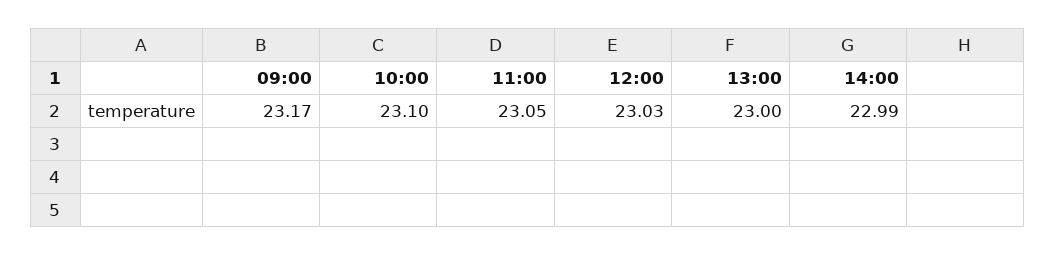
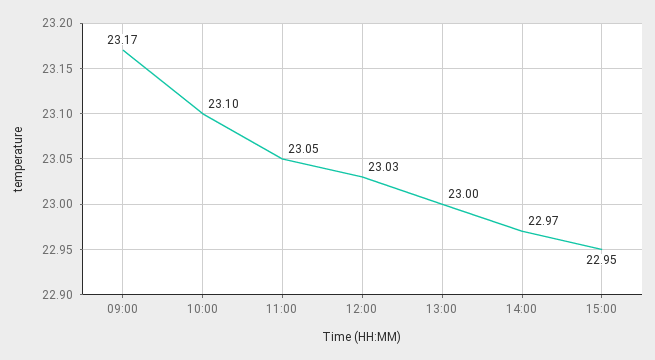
14:00: 22.99 -> 22.97
15:00: none -> 22.95

